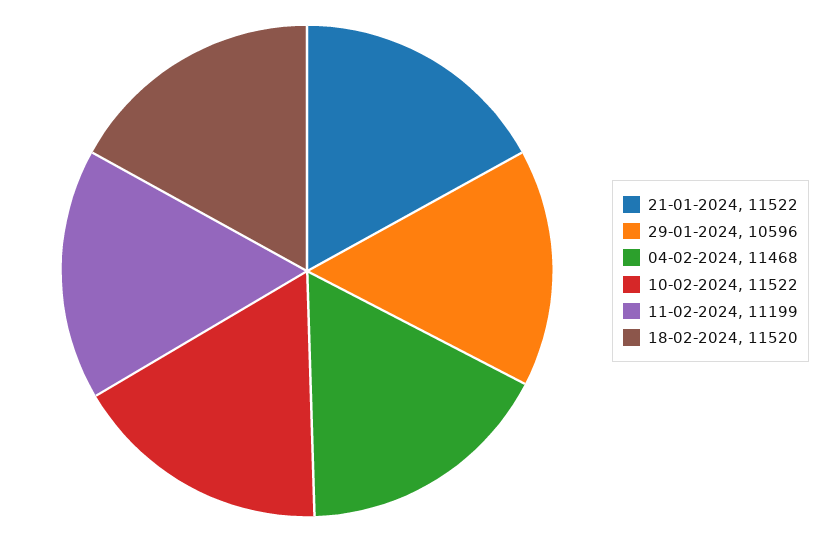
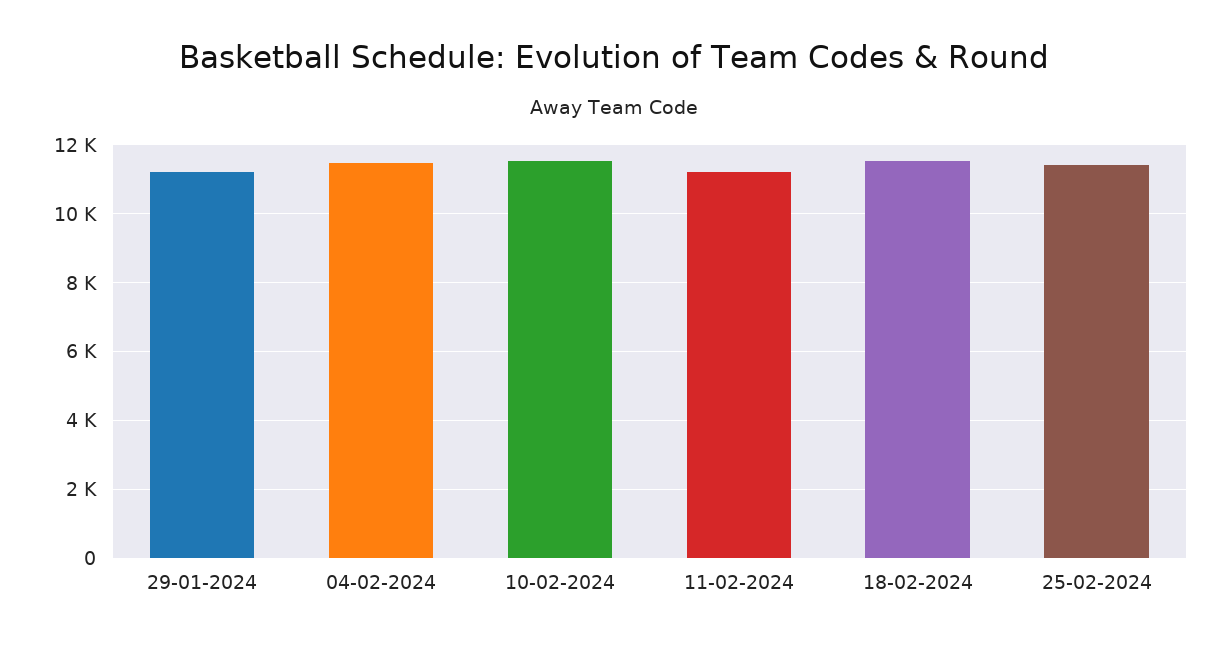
21-01-2024: 11522 -> none
29-01-2024: 10596 -> 11200
25-02-2024: none -> 11400

